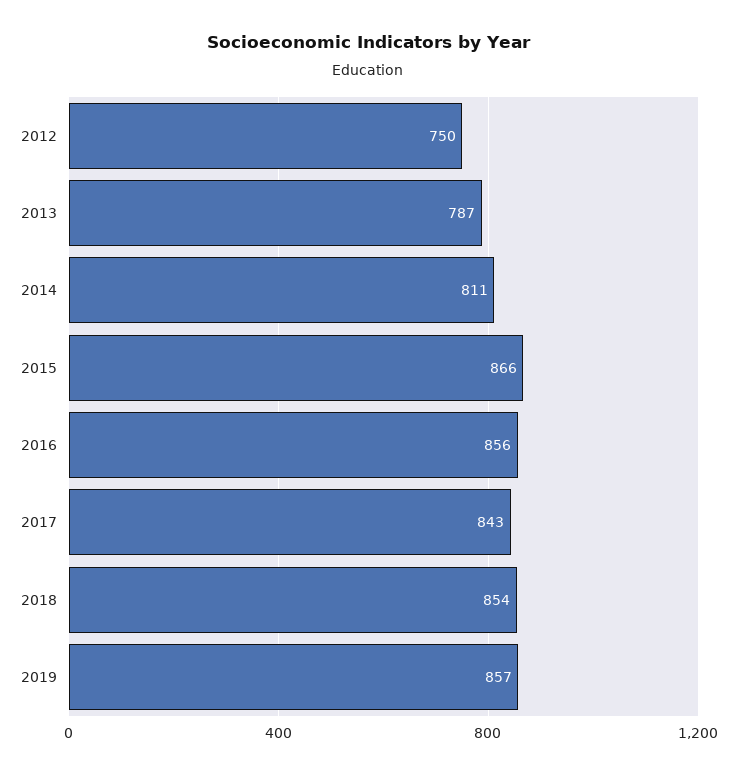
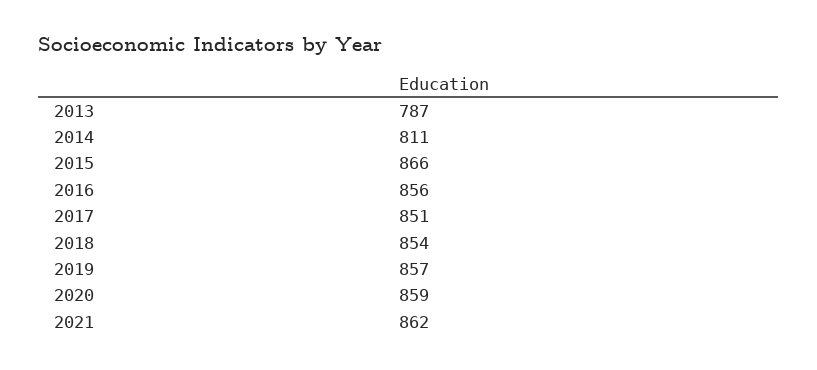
2012: 750 -> none
2017: 843 -> 851
2020: none -> 859
2021: none -> 862

